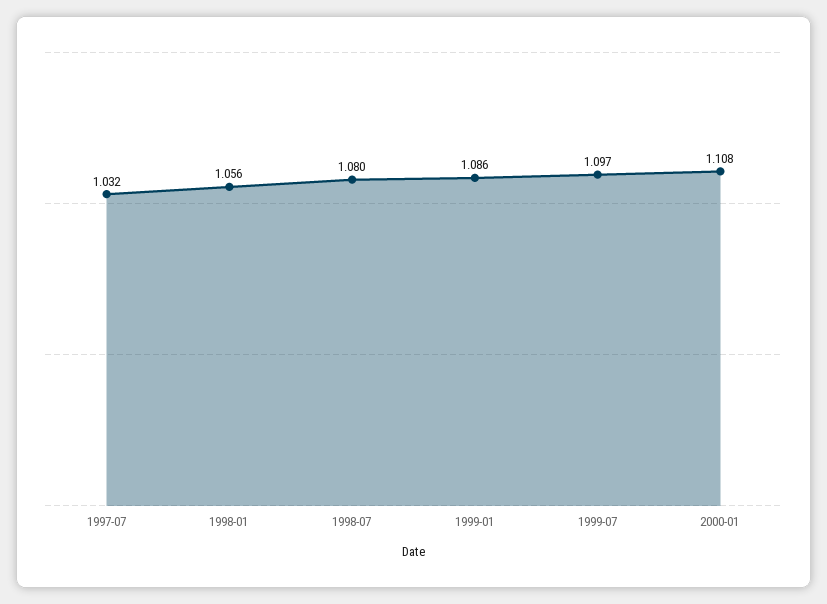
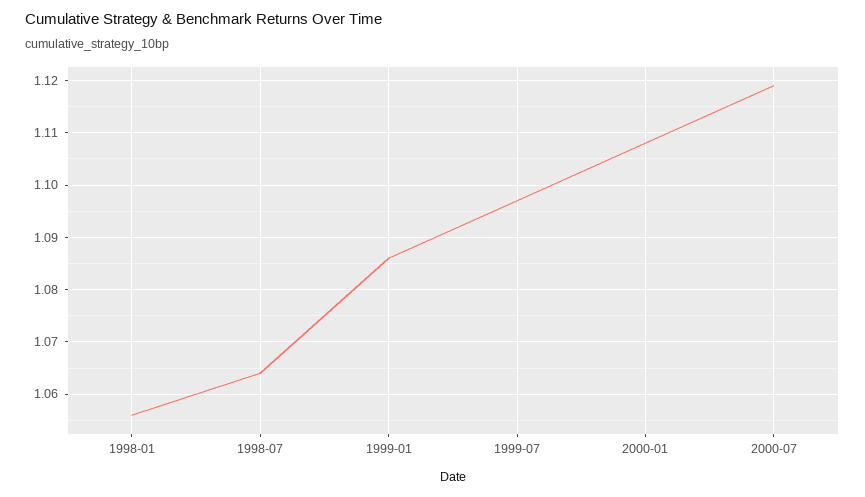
1997-07: 1.032 -> none
1998-07: 1.08 -> 1.065
2000-07: none -> 1.12

